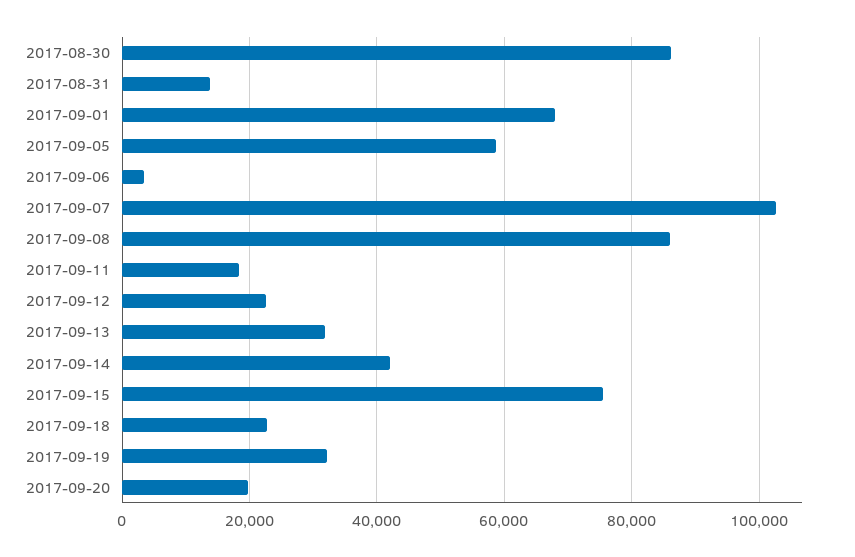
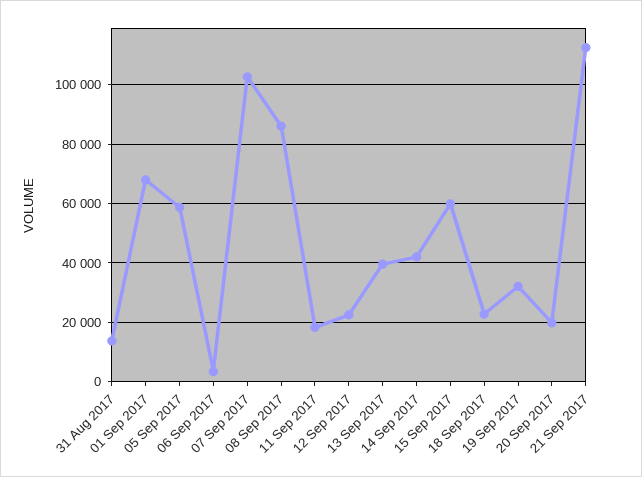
2017-08-30: 86000 -> none
2017-09-13: 32000 -> 40000
2017-09-15: 76000 -> 60000
21 Sep 2017: none -> 112500

